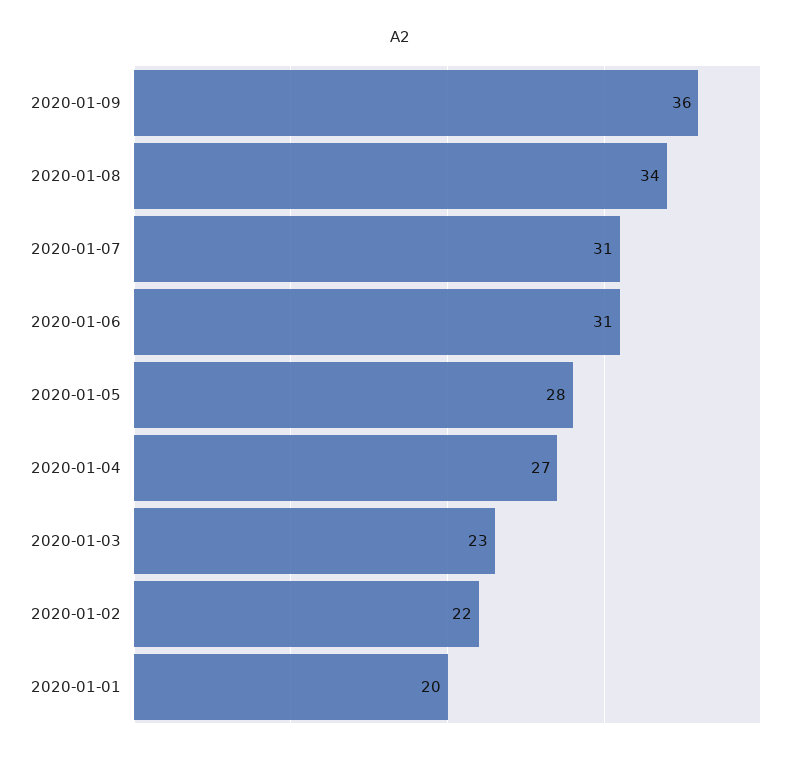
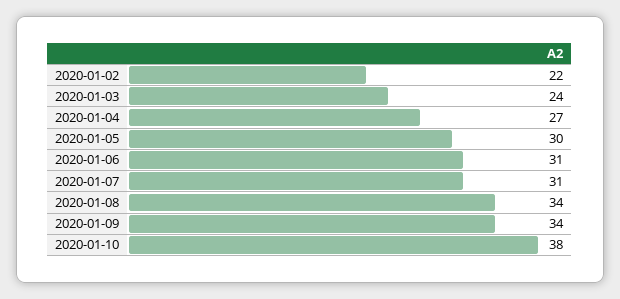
2020-01-09: 36 -> 34
2020-01-05: 28 -> 30
2020-01-03: 23 -> 24
2020-01-01: 20 -> none
2020-01-10: none -> 38

